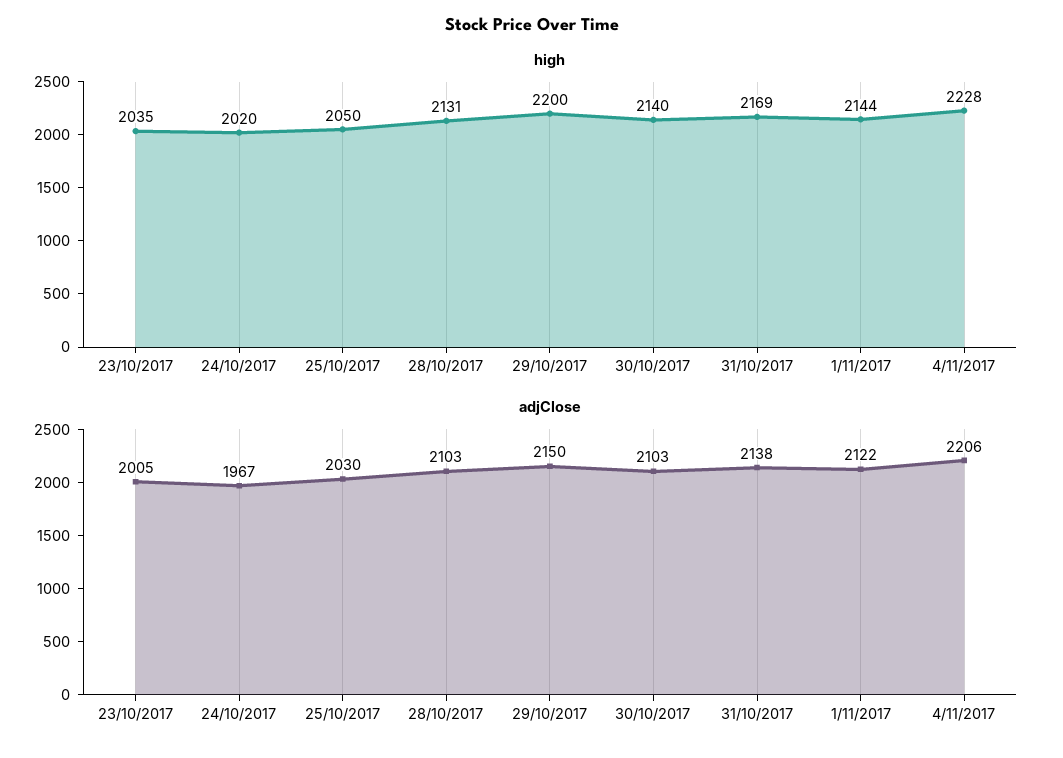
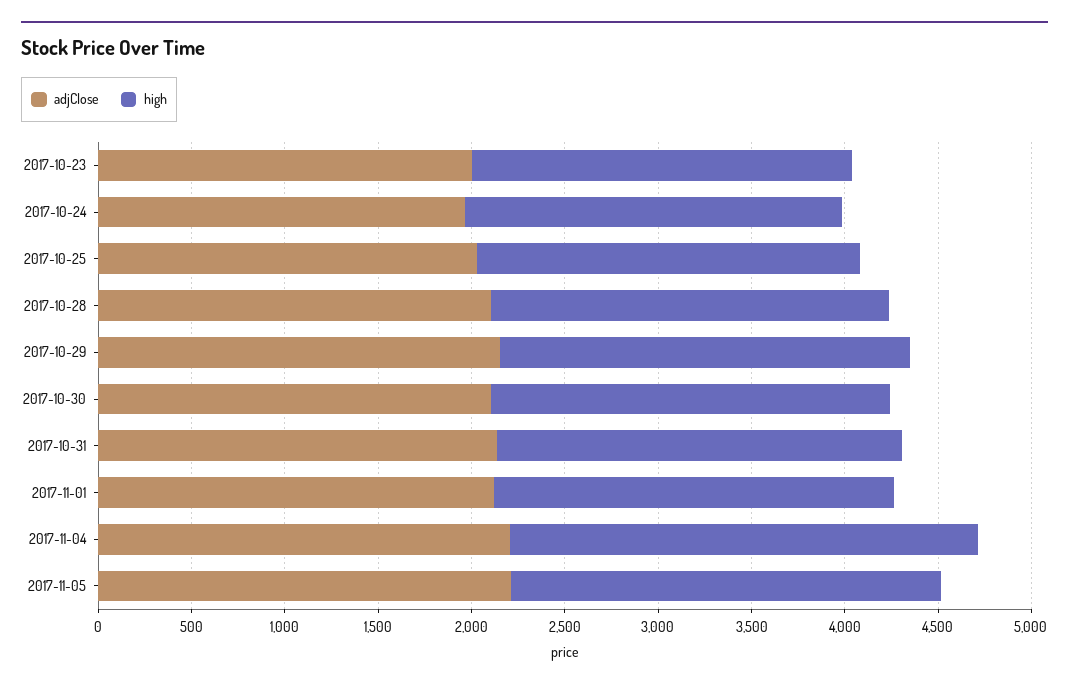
high, 4/11/2017: 2228 -> 2500
adjClose, 2017-11-05: none -> 2200
high, 2017-11-05: none -> 2300

